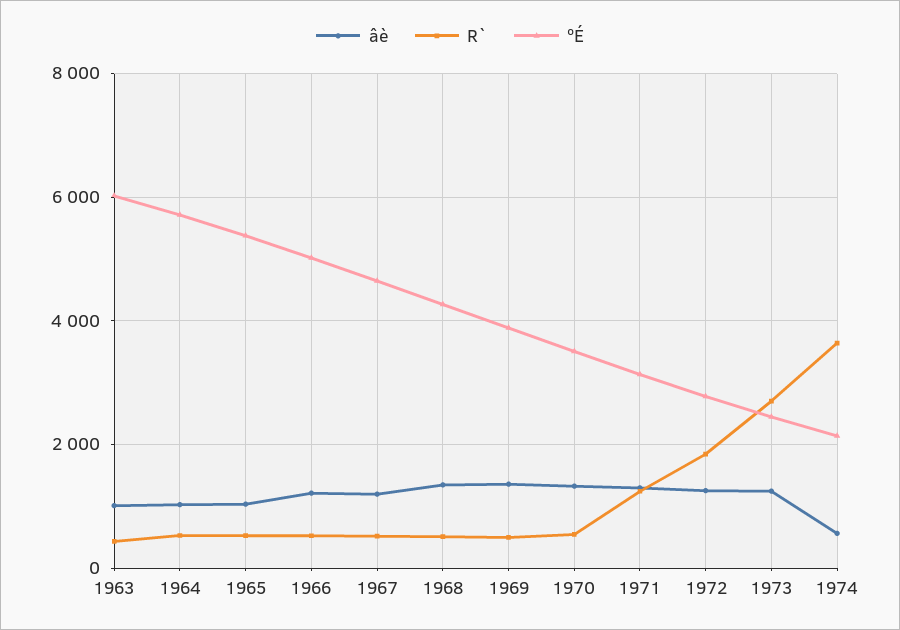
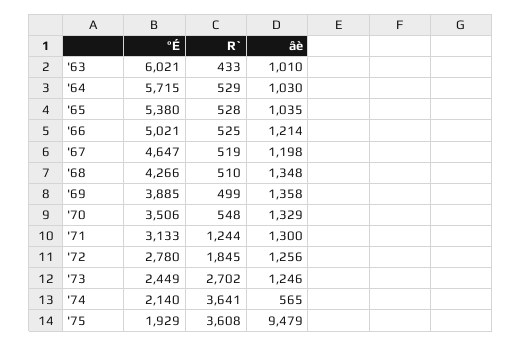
ºÉ, '75: none -> 1929
R`, '75: none -> 3608
âè, '75: none -> 9479

